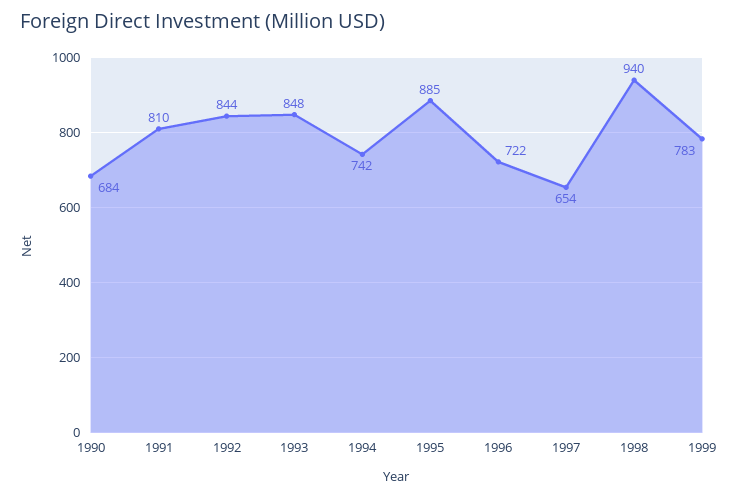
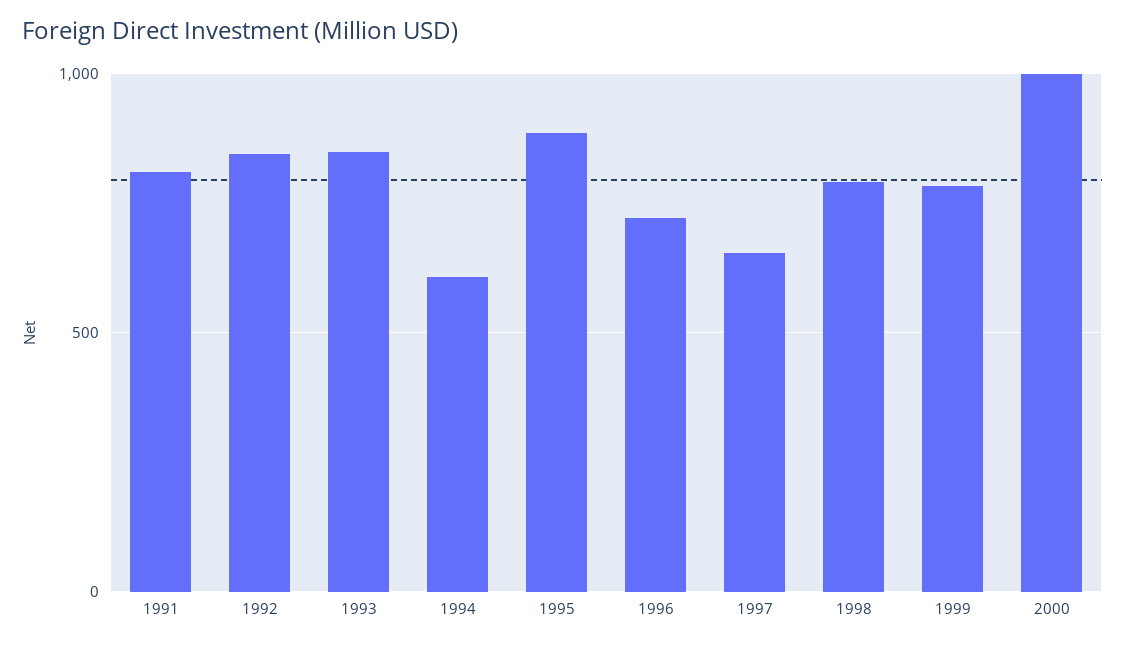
1990: 684 -> none
1994: 742 -> 600
1998: 940 -> 800
2000: none -> 1000

